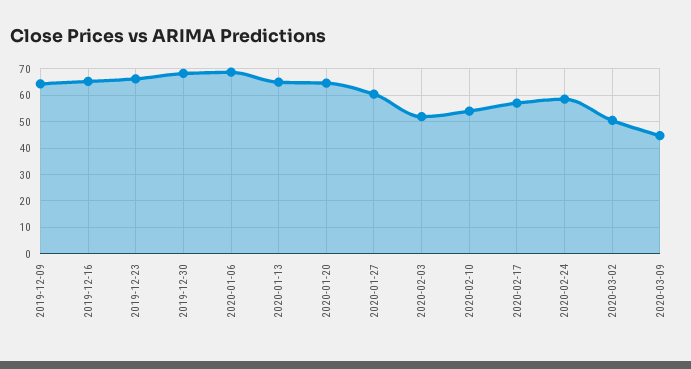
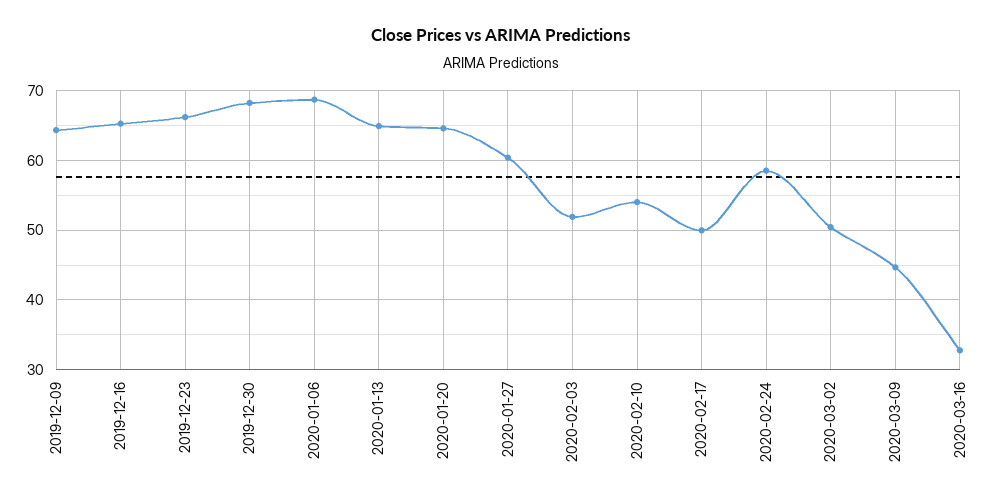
2020-02-17: 57.5 -> 50
2020-03-16: none -> 33

